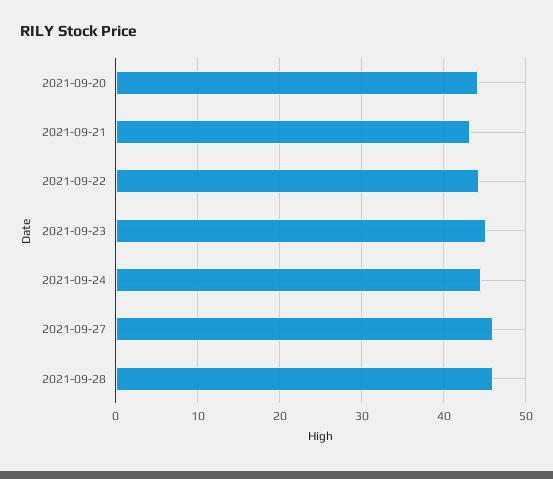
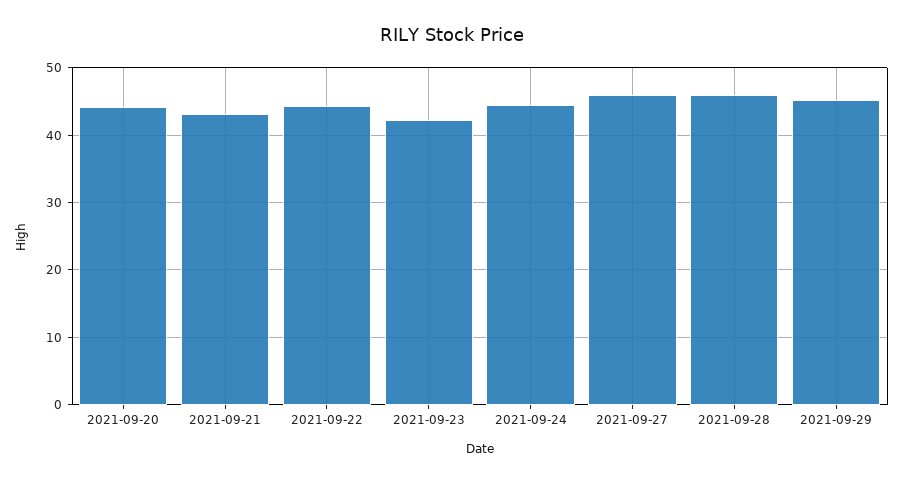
2021-09-23: 45 -> 42
2021-09-29: none -> 45

